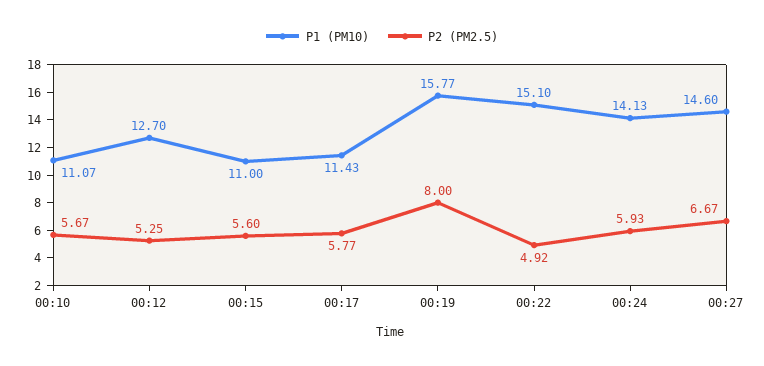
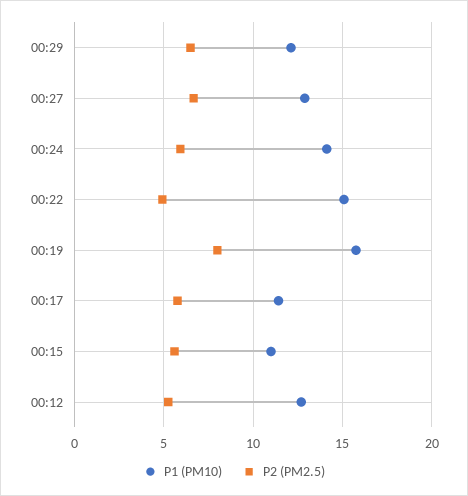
P1 (PM10), 00:10: 11.07 -> none
P2 (PM2.5), 00:10: 5.67 -> none
P1 (PM10), 00:27: 14.6 -> 13
P1 (PM10), 00:29: none -> 12
P2 (PM2.5), 00:29: none -> 6.5

